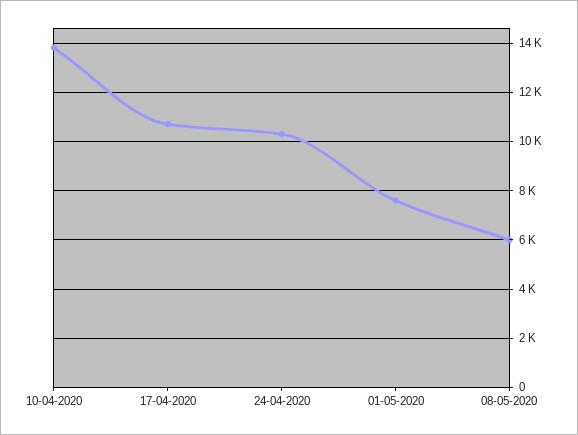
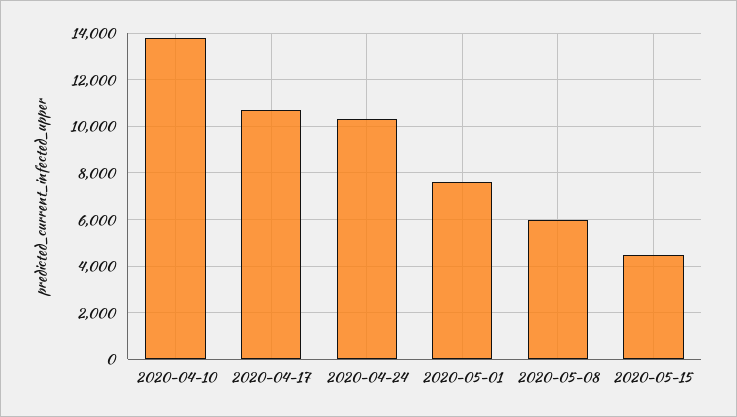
2020-05-15: none -> 4500

